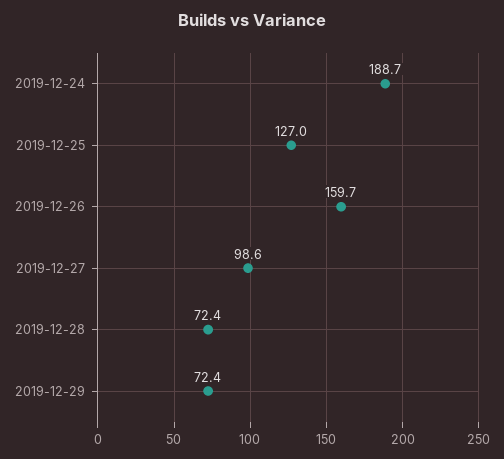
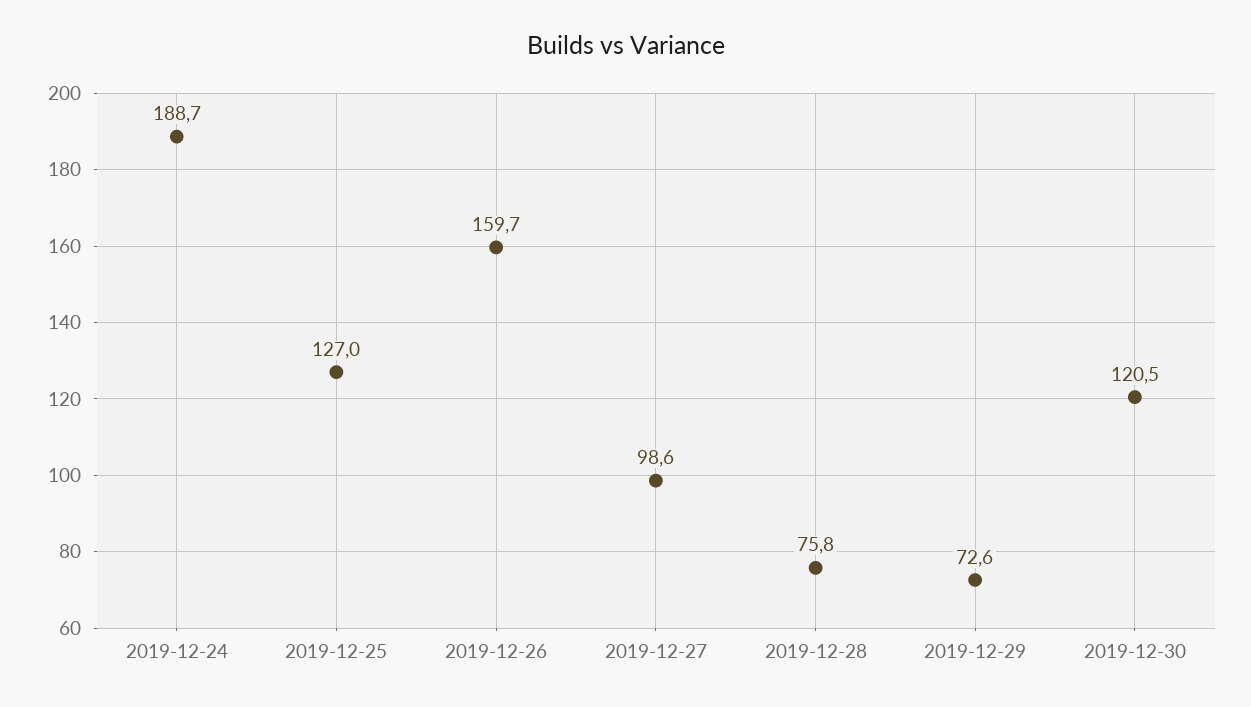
2019-12-28: 72.4 -> 75.8
2019-12-29: 72.4 -> 72.6
2019-12-30: none -> 120.5

